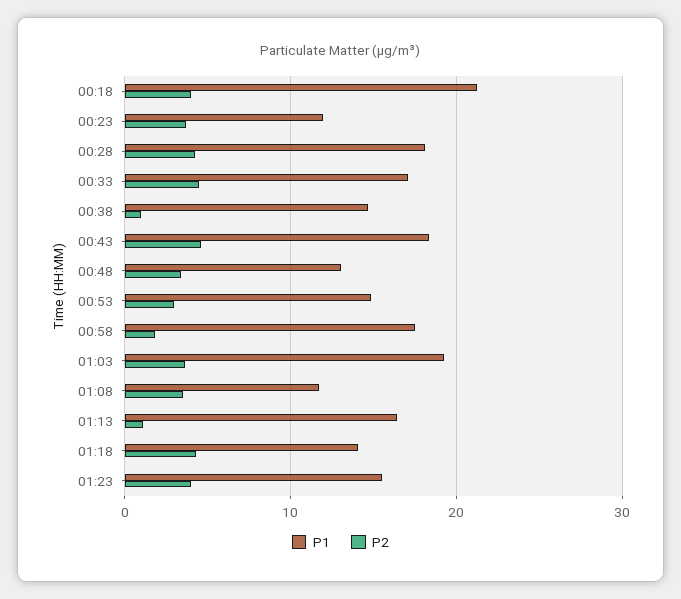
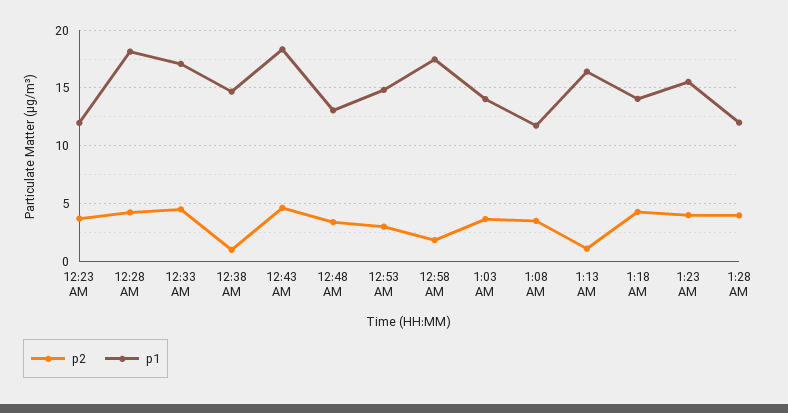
P1, 00:18: 21 -> none
P2, 00:18: 4 -> none
P1, 01:03: 19 -> 14
P2, 1:28 AM: none -> 4
P1, 1:28 AM: none -> 12

